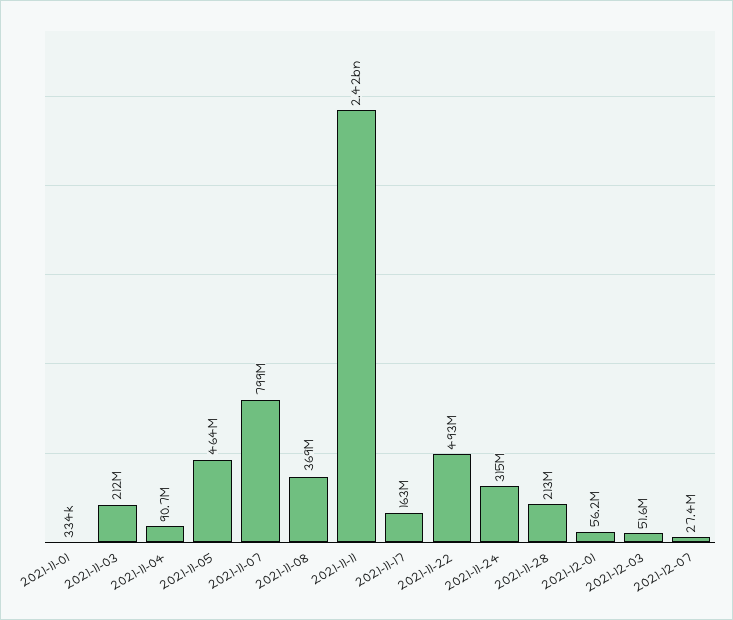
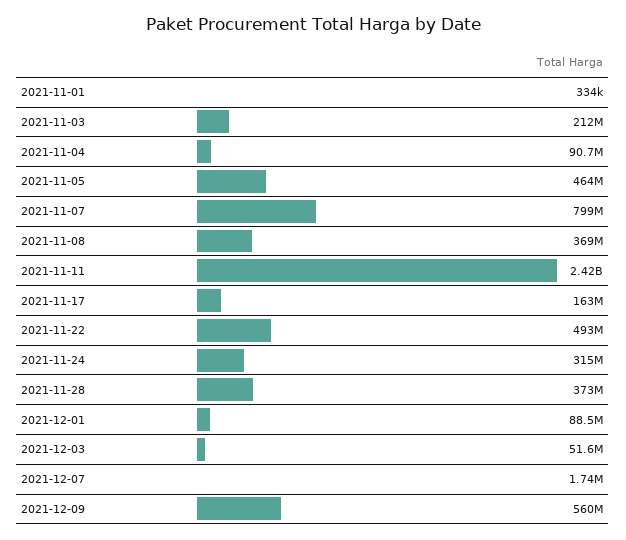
2021-11-28: 213000000 -> 373000000
2021-12-01: 56200000 -> 88500000
2021-12-07: 27400000 -> 1740000
2021-12-09: none -> 560000000

